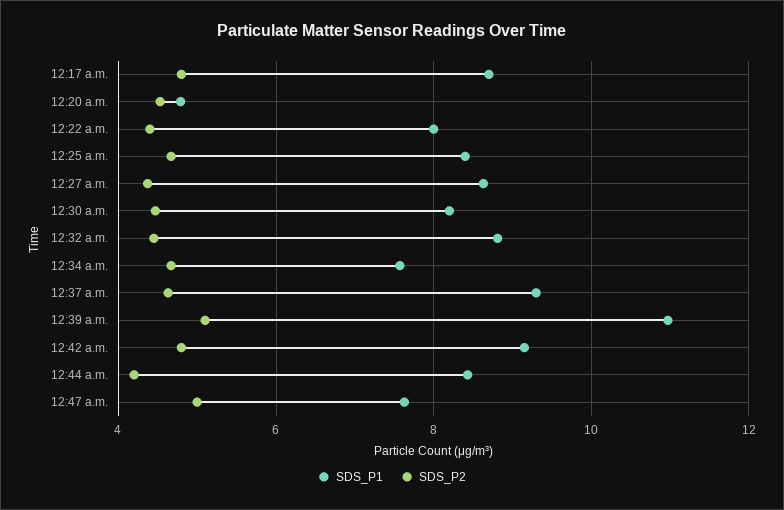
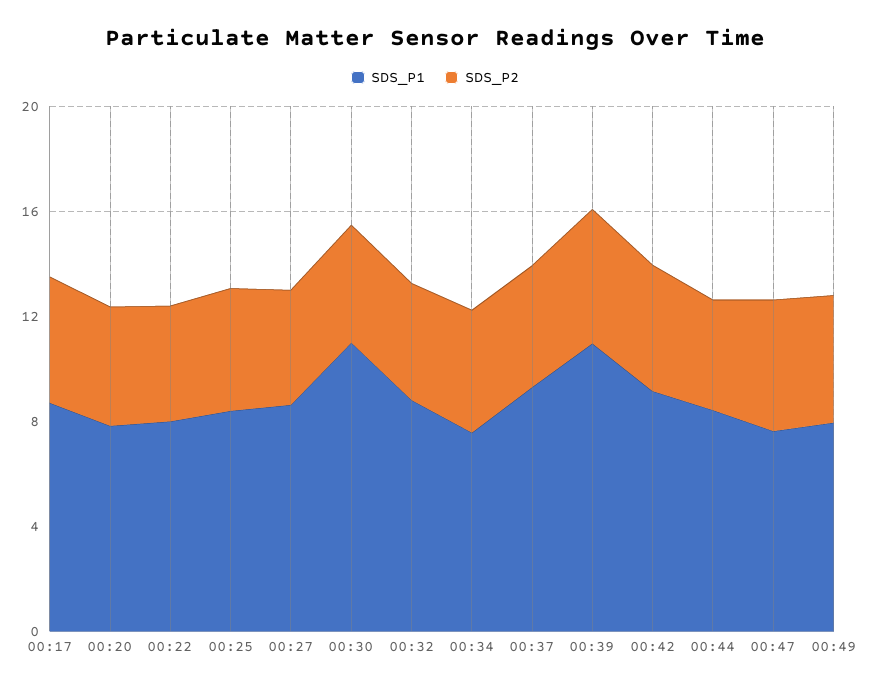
SDS_P1, 12:20 a.m.: 4.8 -> 8
SDS_P1, 12:30 a.m.: 8.2 -> 11
SDS_P1, 00:49: none -> 8
SDS_P2, 00:49: none -> 5

